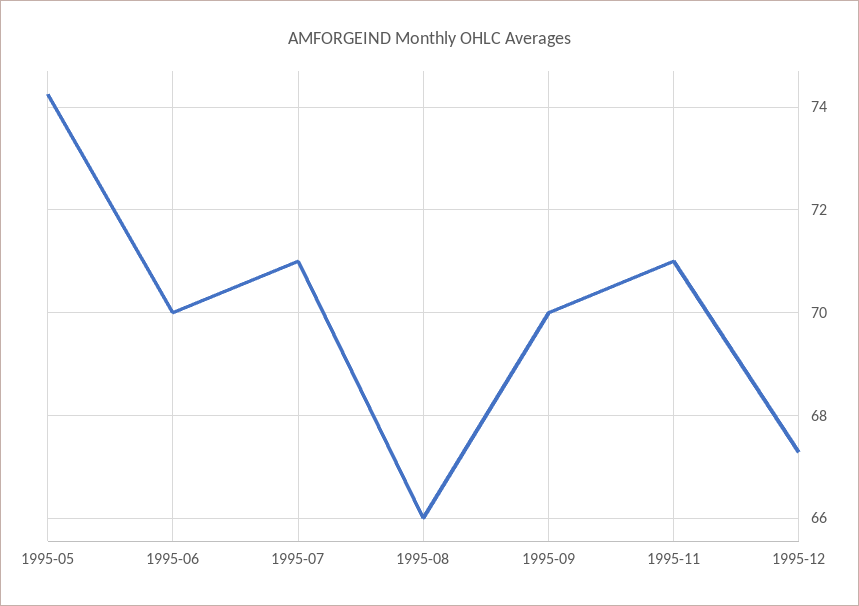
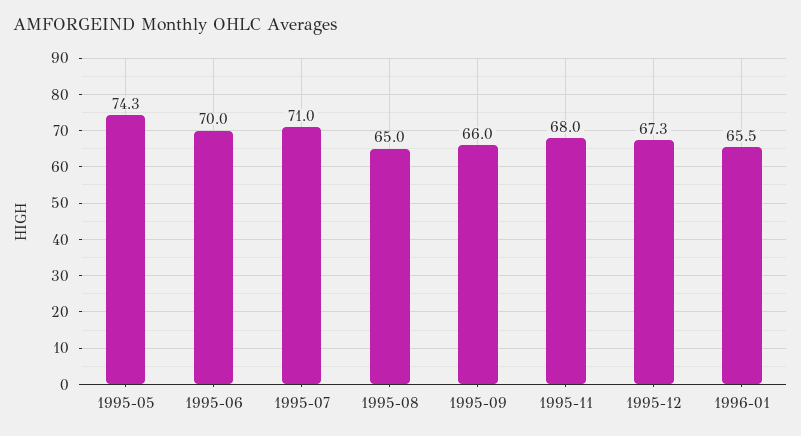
1995-08: 66 -> 65
1995-09: 70 -> 66
1995-11: 71 -> 68
1996-01: none -> 65.5

